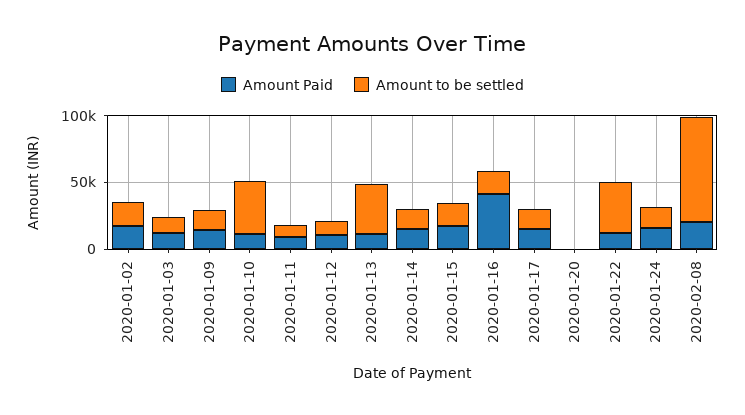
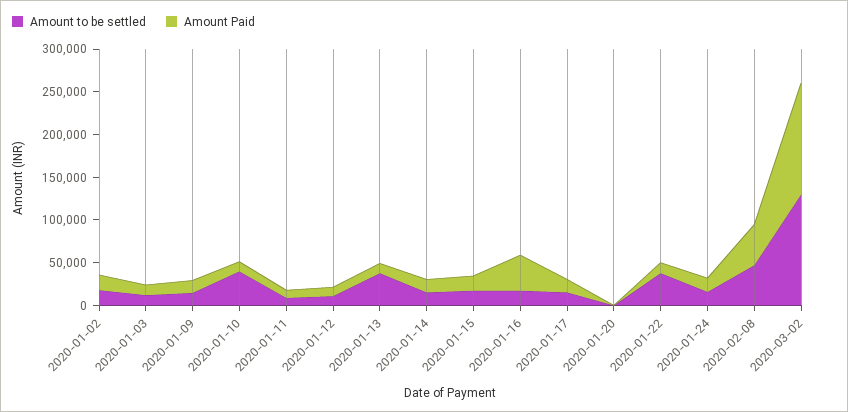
Amount Paid, 2020-02-08: 20000 -> 50000
Amount to be settled, 2020-02-08: 80000 -> 50000
Amount to be settled, 2020-03-02: none -> 130000
Amount Paid, 2020-03-02: none -> 130000

